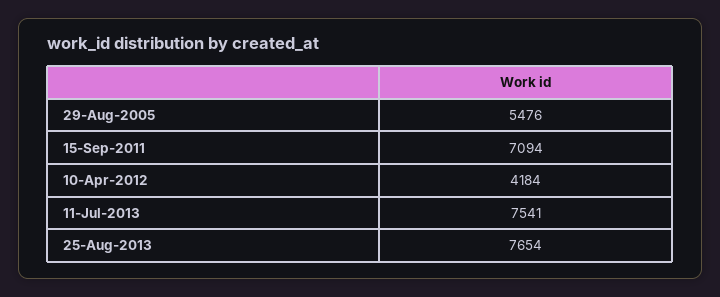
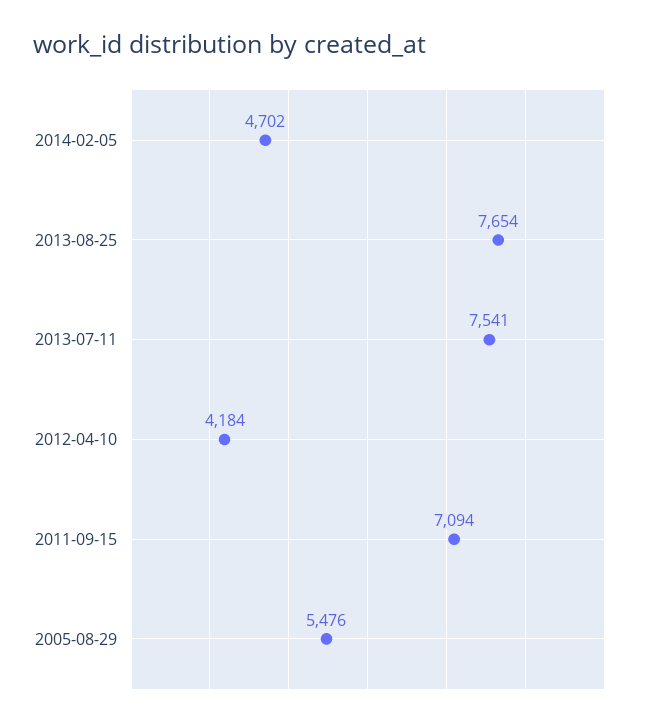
2014-02-05: none -> 4702

